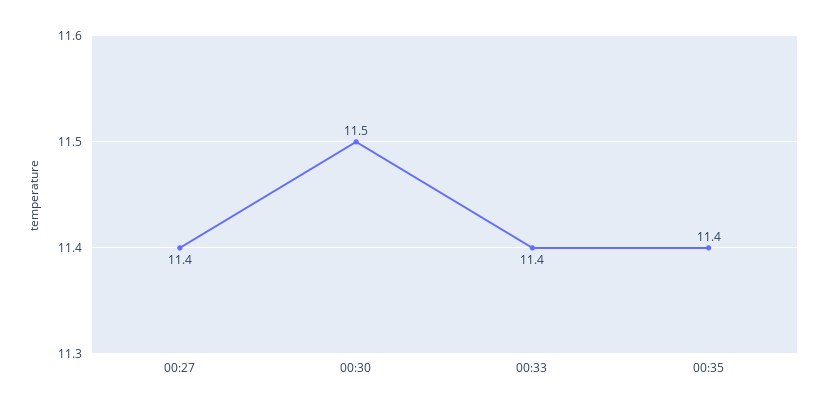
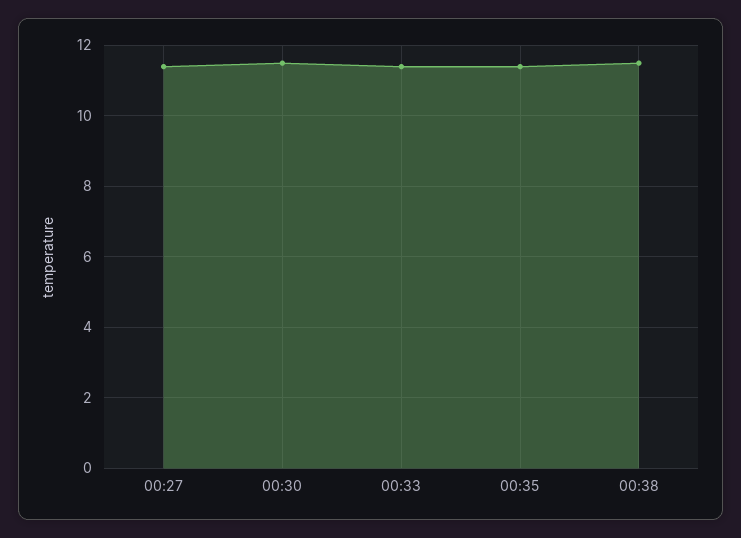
00:38: none -> 11.5

